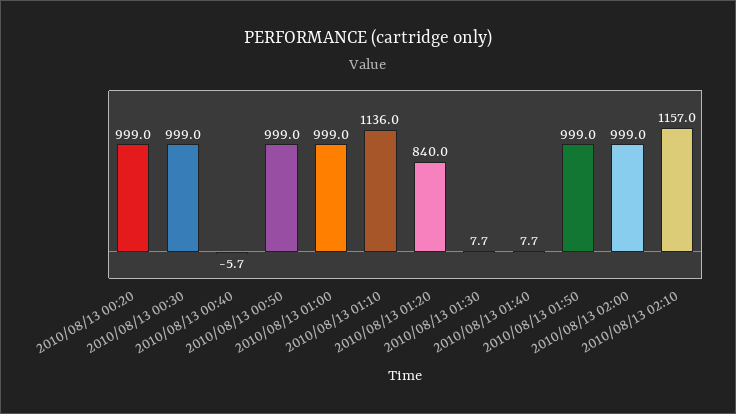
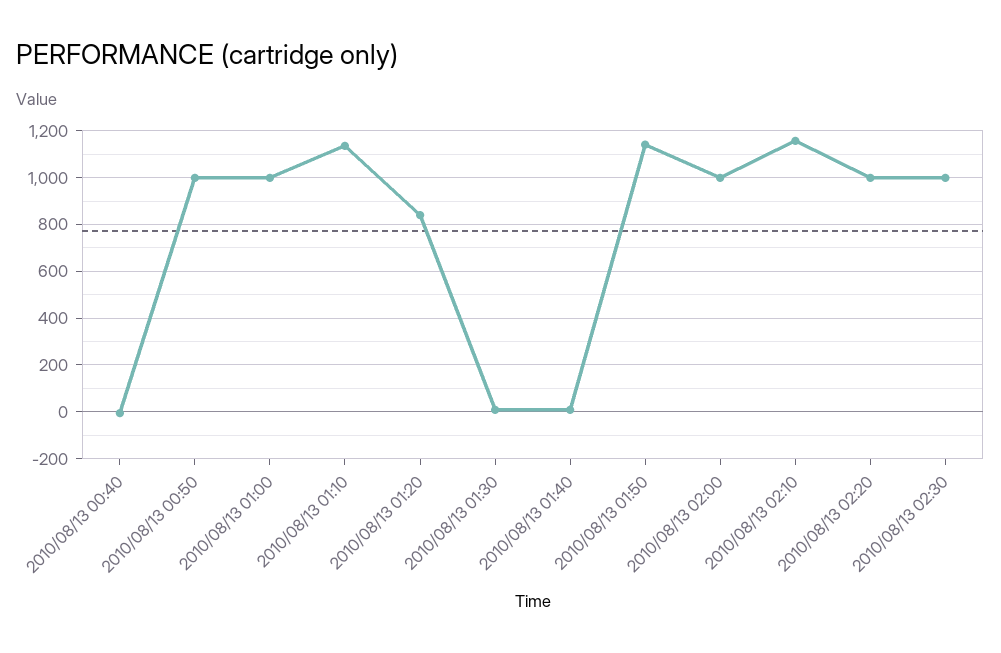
2010/08/13 00:20: 999 -> none
2010/08/13 00:30: 999 -> none
2010/08/13 01:50: 999 -> 1150
2010/08/13 02:20: none -> 1000
2010/08/13 02:30: none -> 1000

